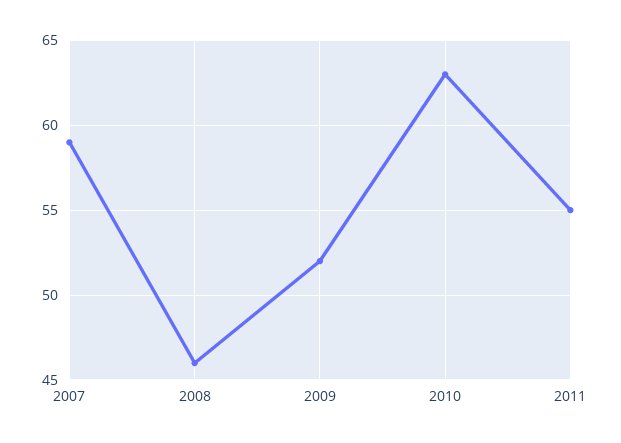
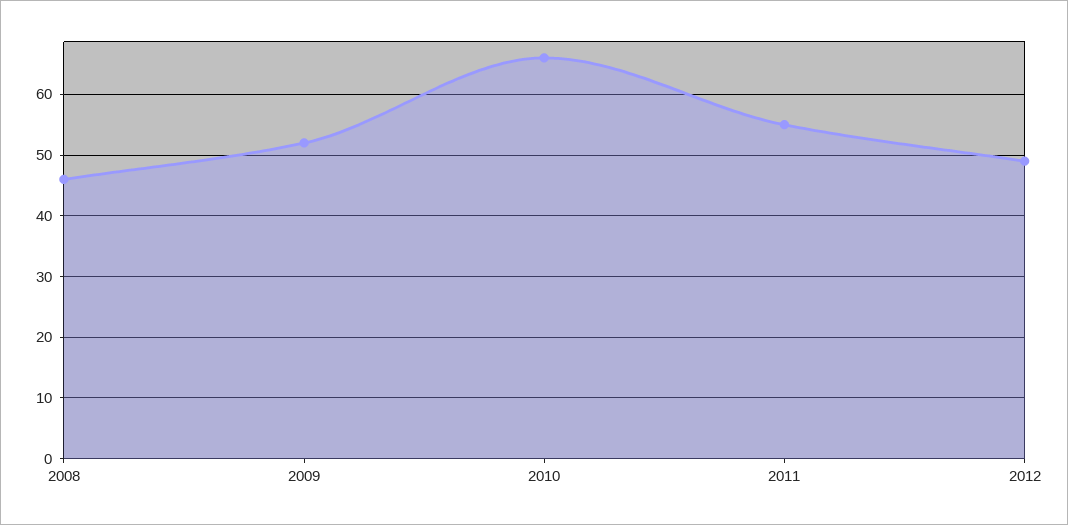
2007: 59 -> none
2010: 63 -> 66
2012: none -> 49

